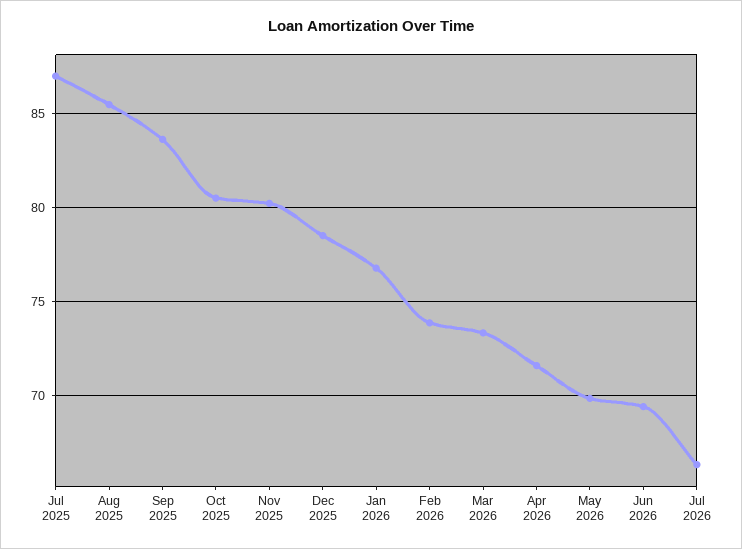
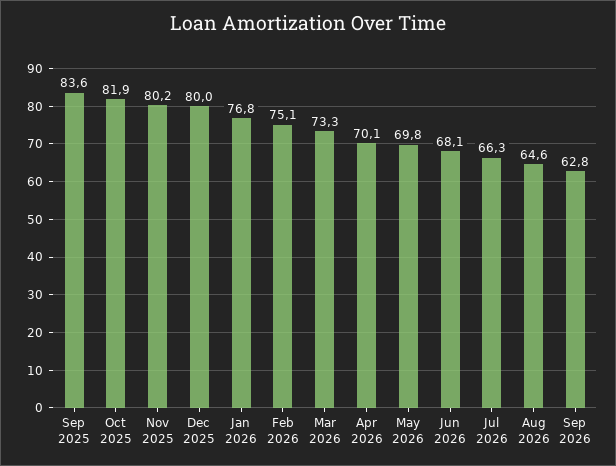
Jul 2025: 87 -> none
Aug 2025: 85.5 -> none
Oct 2025: 80.5 -> 81.9
Dec 2025: 78.5 -> 80
Feb 2026: 74 -> 75.1
Apr 2026: 71.5 -> 70.1
Jun 2026: 69.5 -> 68.1
Aug 2026: none -> 64.6
Sep 2026: none -> 62.8

